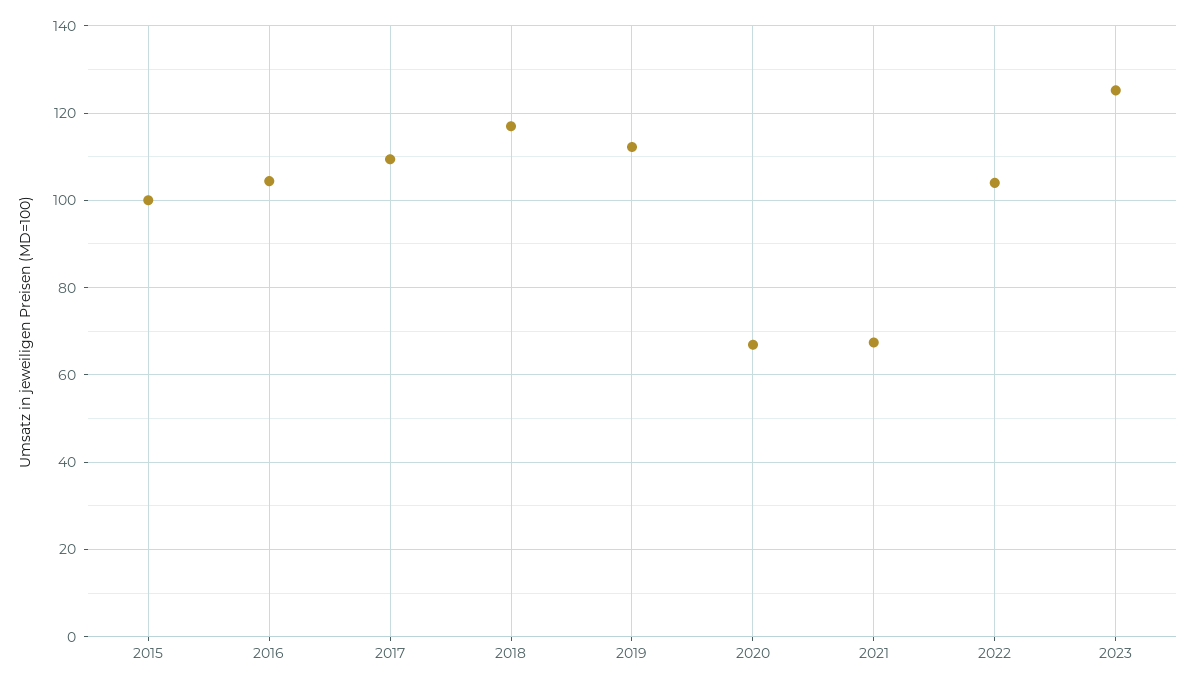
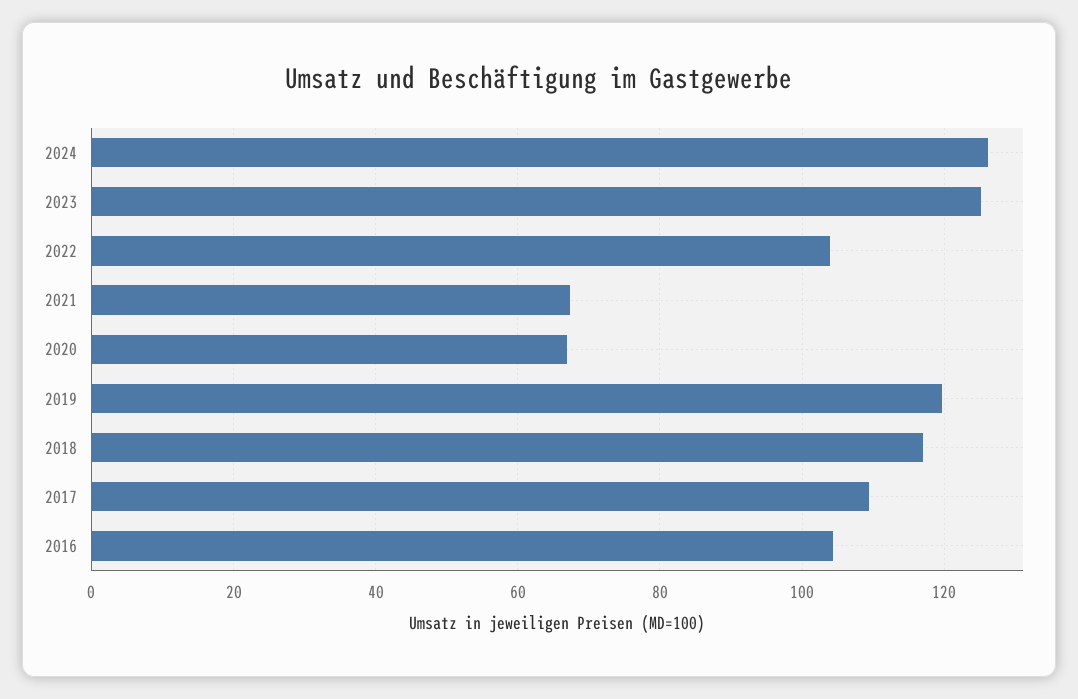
2015: 100 -> none
2019: 112 -> 120
2024: none -> 126

